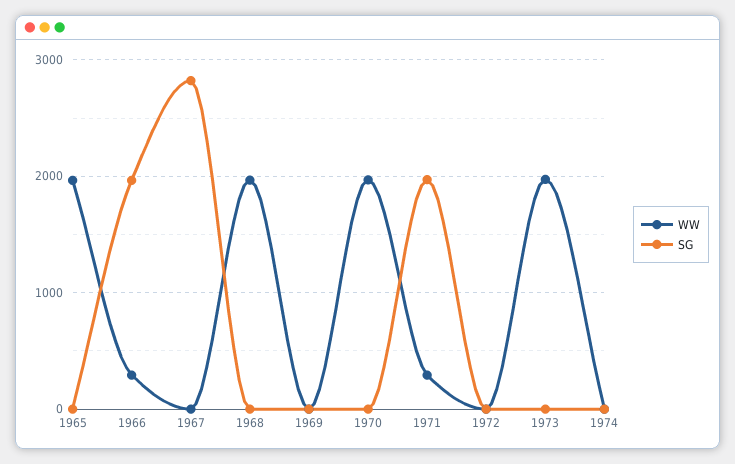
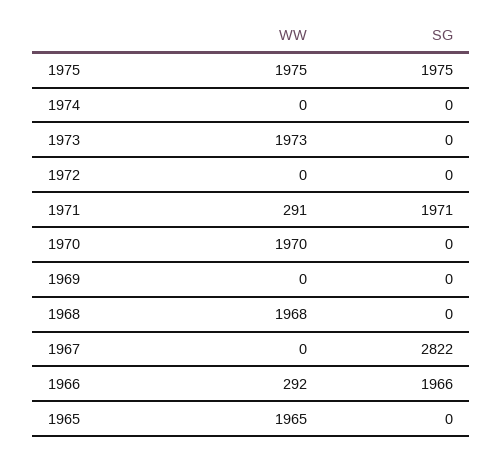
WW, 1975: none -> 1975
SG, 1975: none -> 1975

